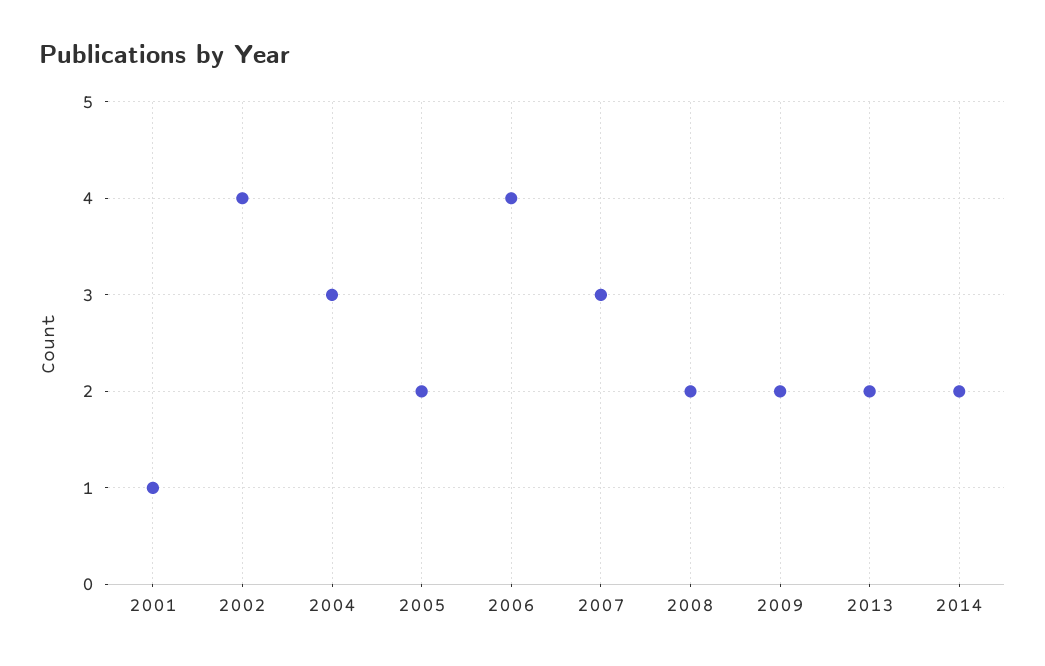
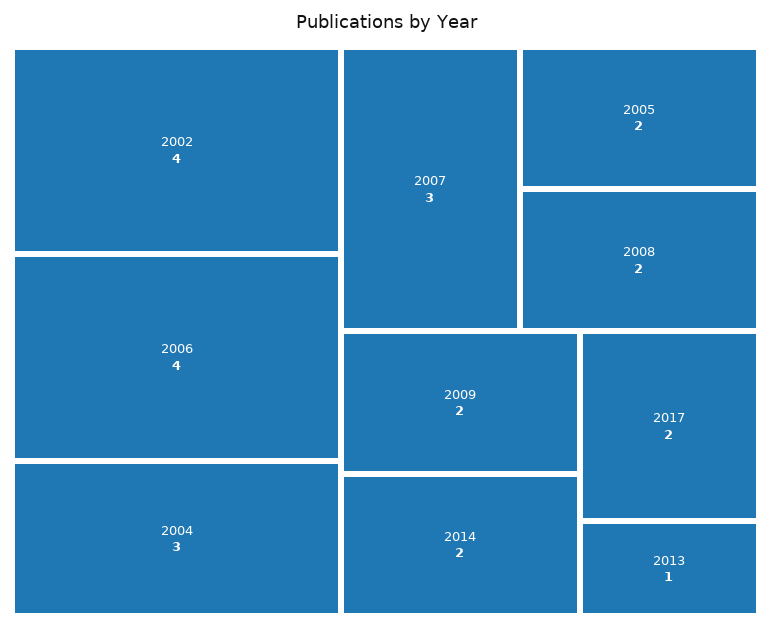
2001: 1 -> none
2013: 2 -> 1
2017: none -> 2

